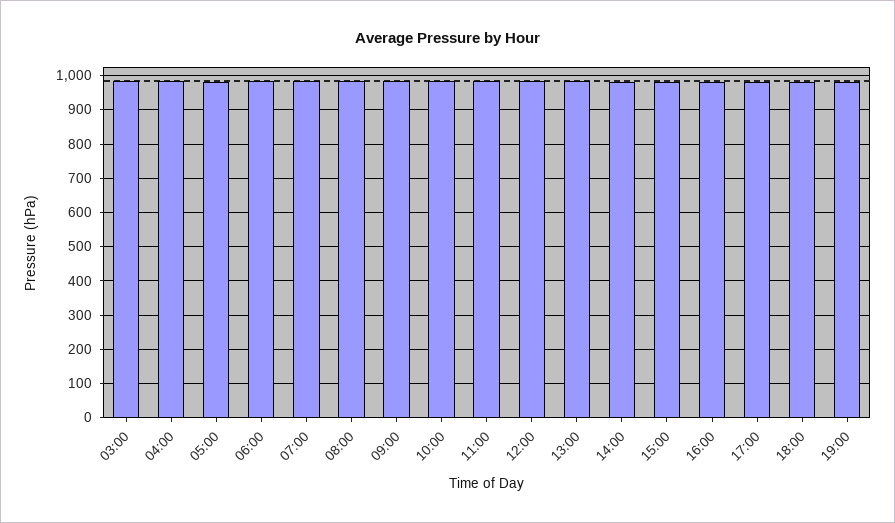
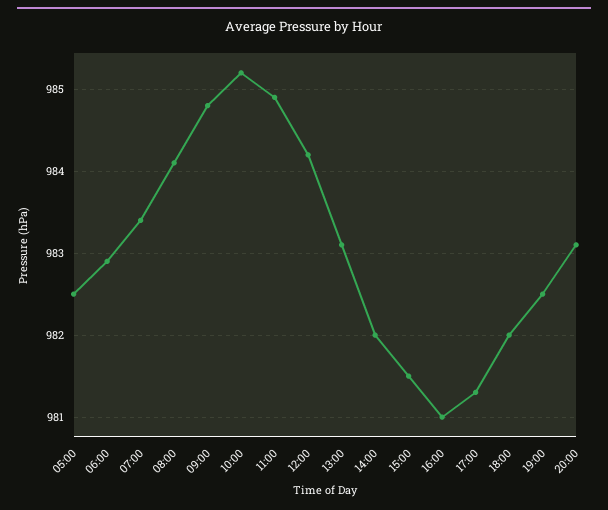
03:00: 980 -> none
04:00: 980 -> none
20:00: none -> 983.1

